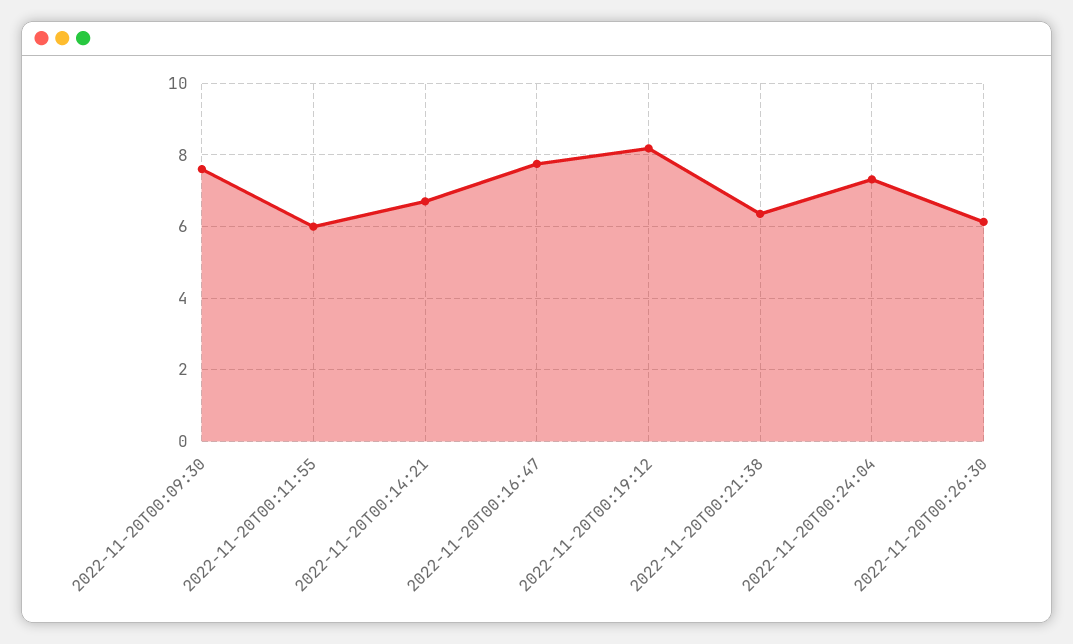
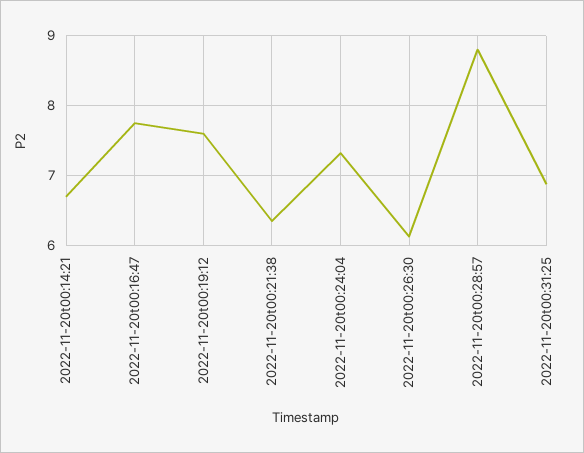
2022-11-20T00:09:30: 7.6 -> none
2022-11-20T00:11:55: 6 -> none
2022-11-20T00:19:12: 8.2 -> 7.6
2022-11-20t00:28:57: none -> 8.8
2022-11-20t00:31:25: none -> 6.9

